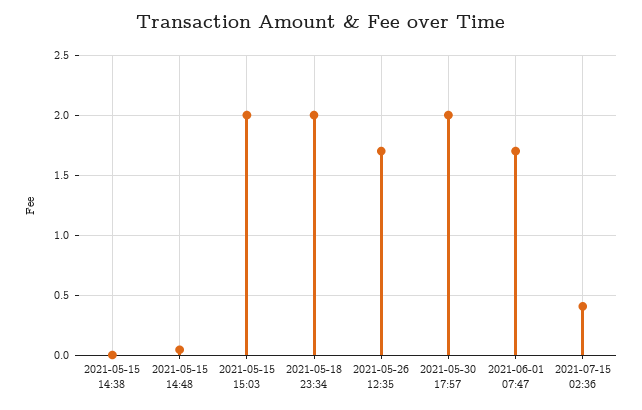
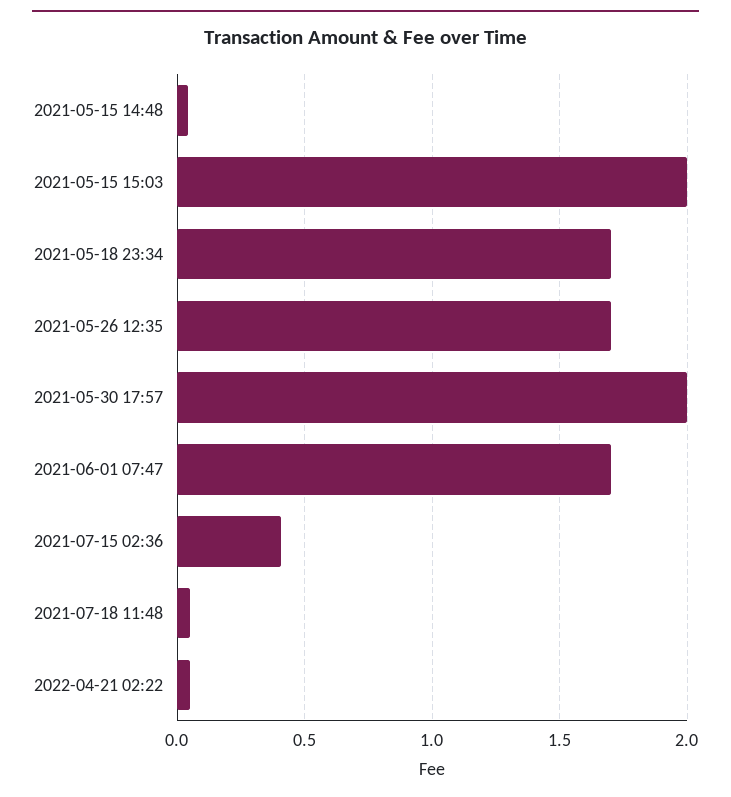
2021-05-15 14:38: 0 -> none
2021-05-18 23:34: 2 -> 1.7
2021-07-18 11:48: none -> 0.05
2022-04-21 02:22: none -> 0.05

